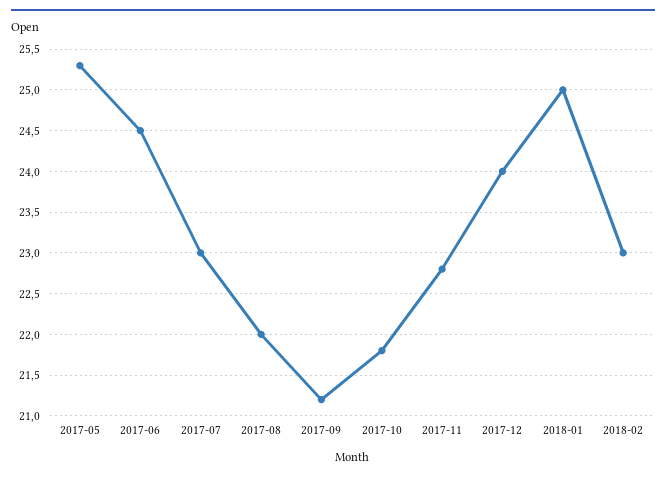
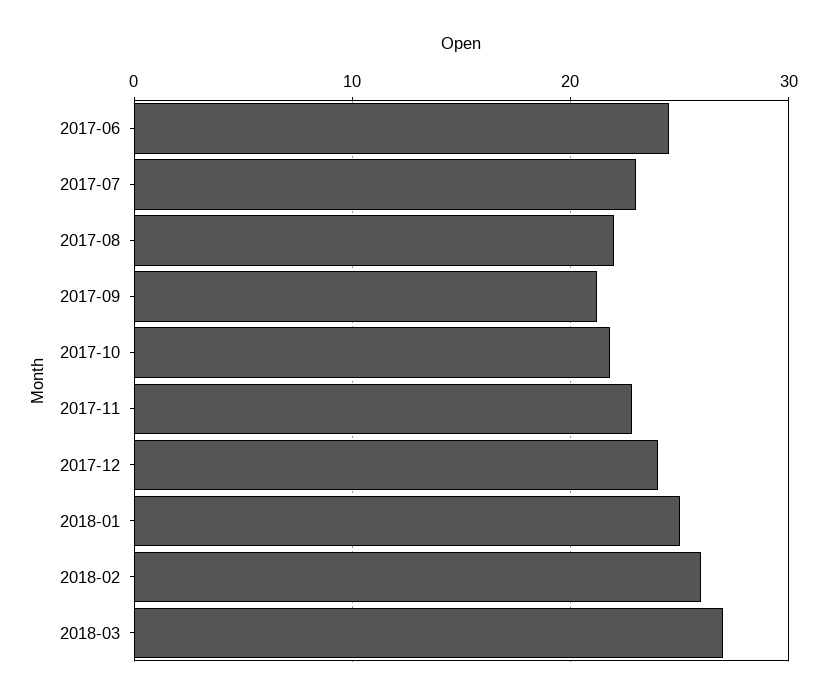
2017-05: 25.3 -> none
2018-02: 23 -> 26
2018-03: none -> 27

